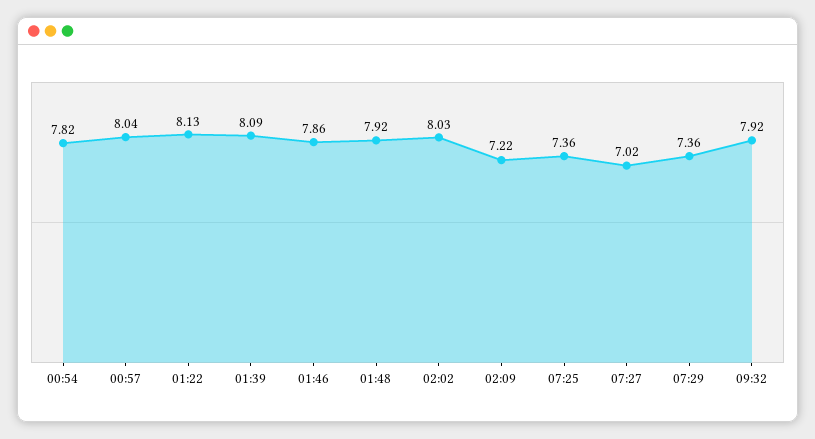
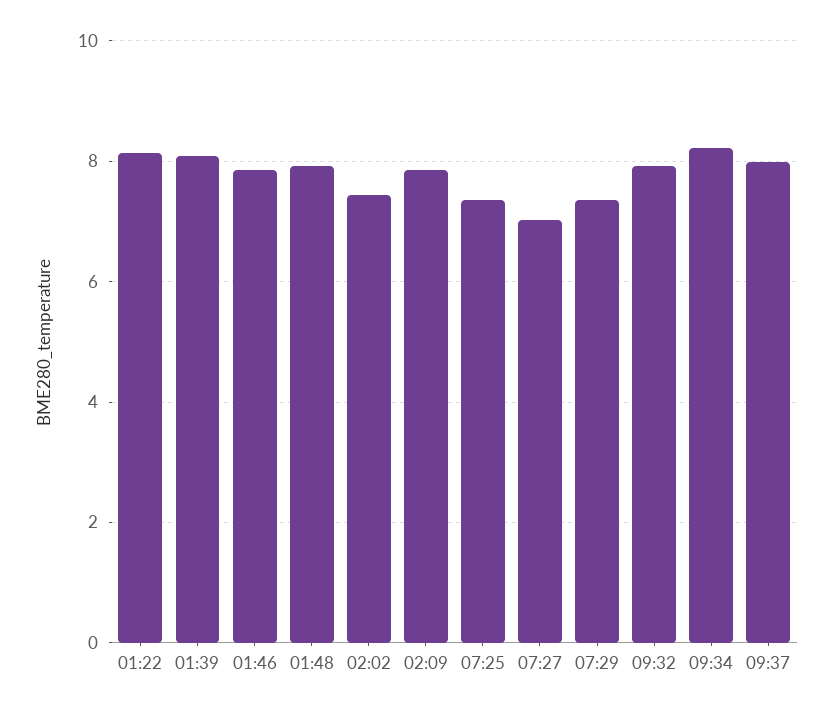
00:54: 7.82 -> none
00:57: 8.04 -> none
02:02: 8.03 -> 7.4
02:09: 7.22 -> 7.8
09:34: none -> 8.2
09:37: none -> 8

